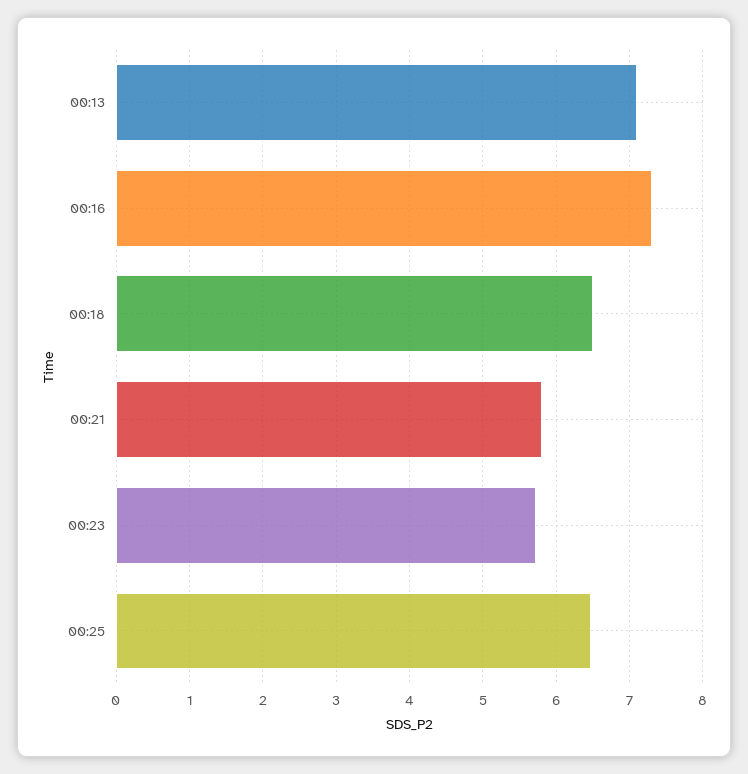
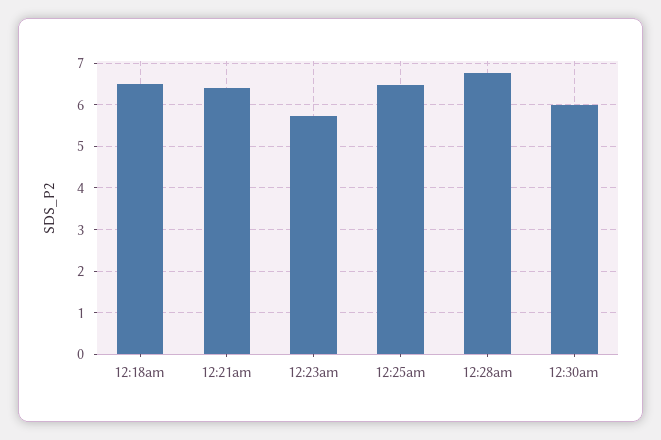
00:13: 7.1 -> none
00:16: 7.3 -> none
00:21: 5.8 -> 6.4
12:28am: none -> 6.8
12:30am: none -> 6

